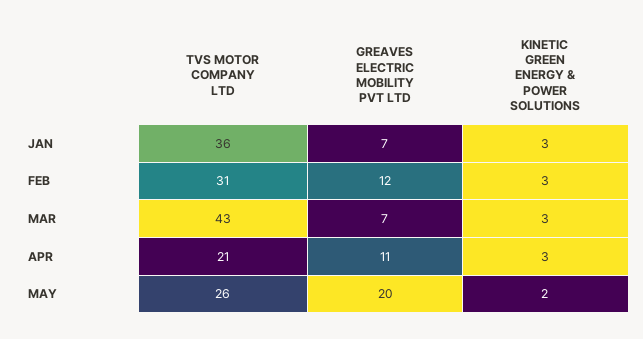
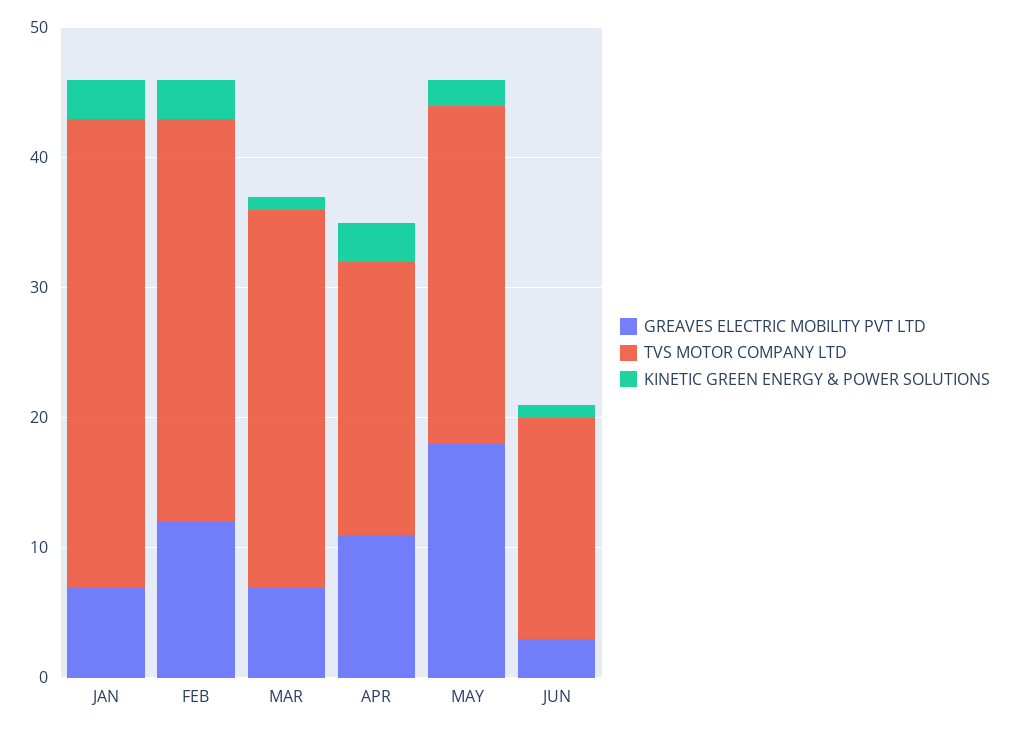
TVS MOTOR COMPANY LTD, MAR: 43 -> 29
KINETIC GREEN ENERGY & POWER SOLUTIONS, MAR: 3 -> 1
GREAVES ELECTRIC MOBILITY PVT LTD, MAY: 20 -> 18
GREAVES ELECTRIC MOBILITY PVT LTD, JUN: none -> 3
TVS MOTOR COMPANY LTD, JUN: none -> 17
KINETIC GREEN ENERGY & POWER SOLUTIONS, JUN: none -> 1

